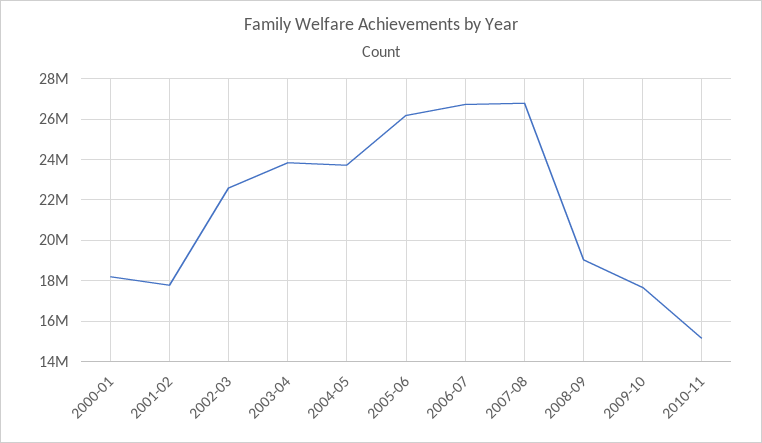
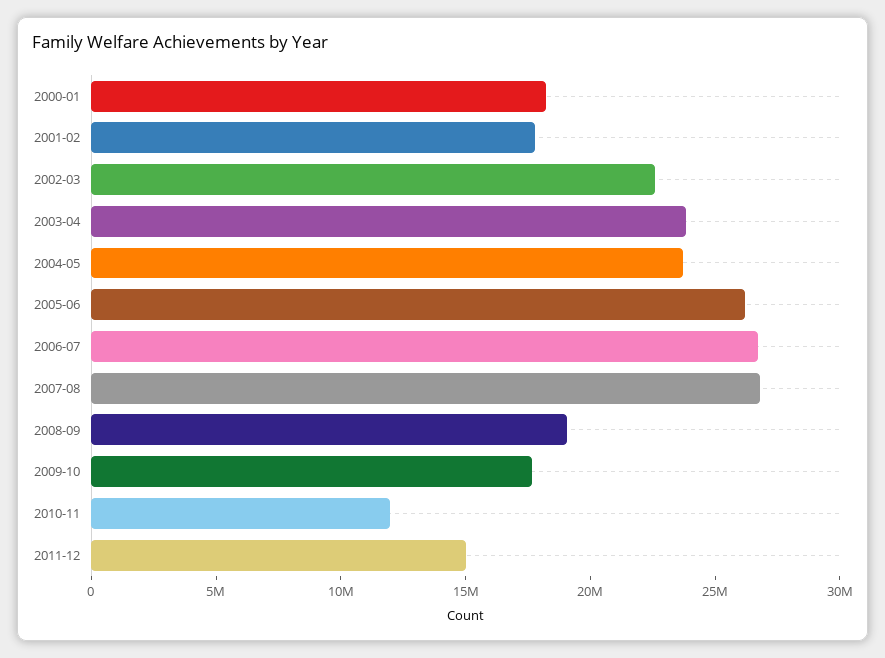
2010-11: 15000000 -> 12000000
2011-12: none -> 15000000

